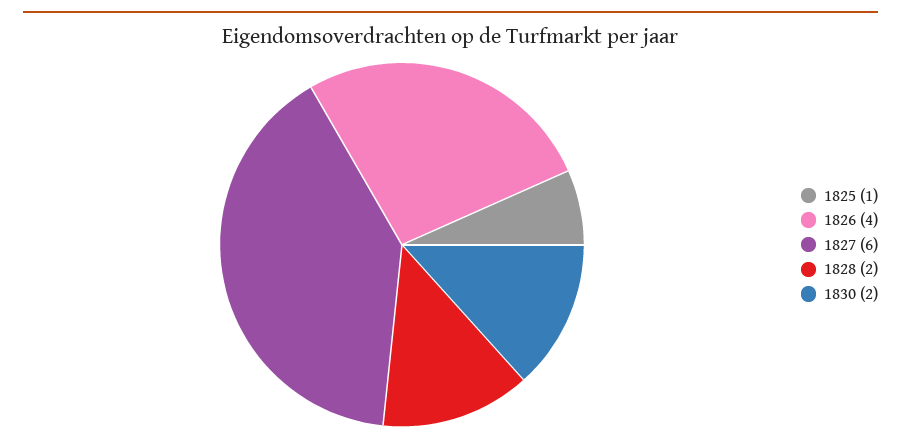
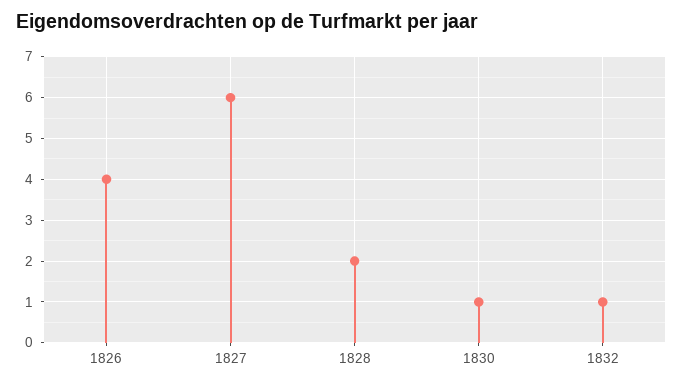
1825: 1 -> none
1830: 2 -> 1
1832: none -> 1

